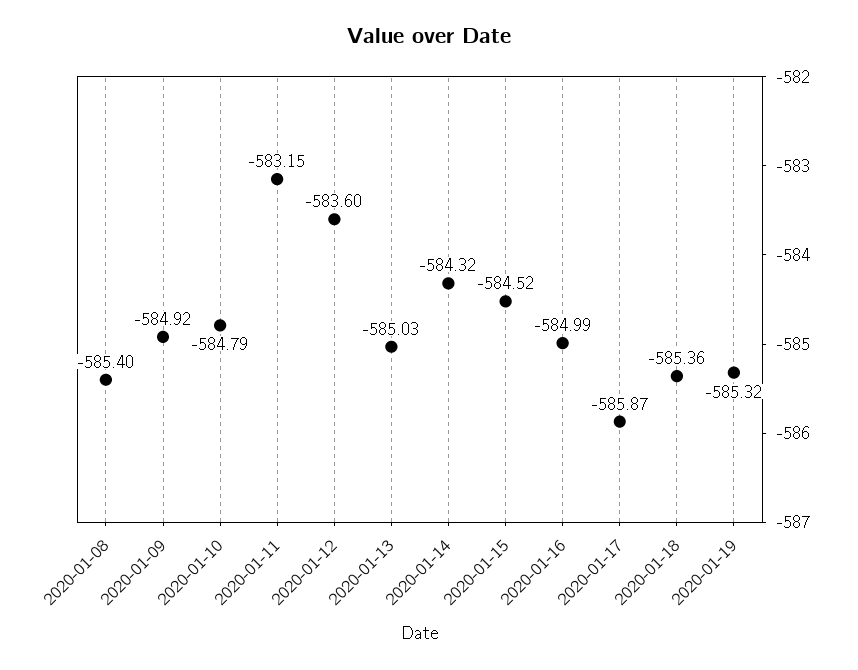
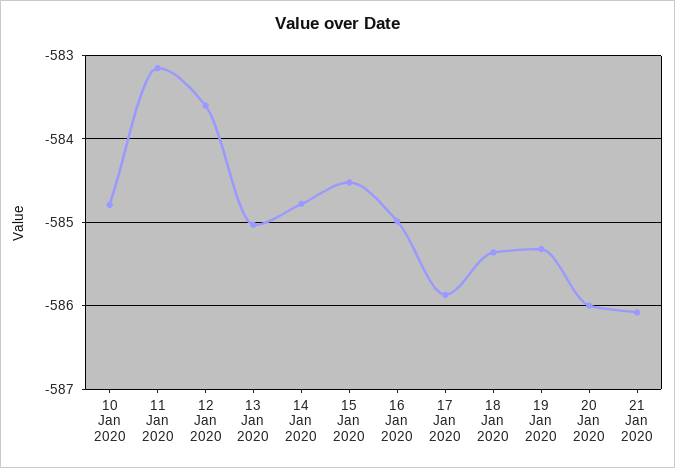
2020-01-08: -585.4 -> none
2020-01-09: -584.92 -> none
2020-01-14: -584.32 -> -584.8
20 Jan 2020: none -> -586
21 Jan 2020: none -> -586.1

